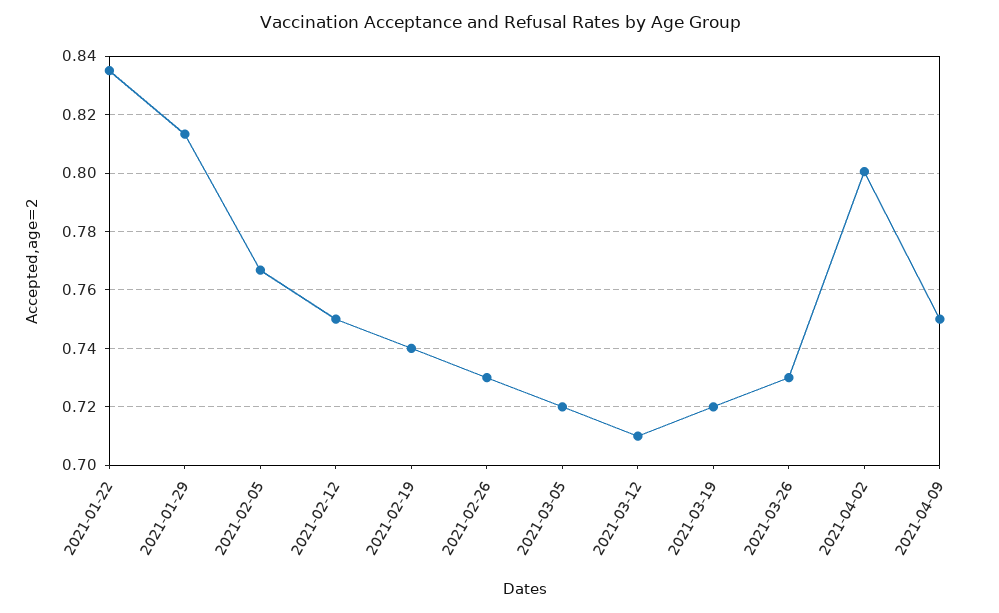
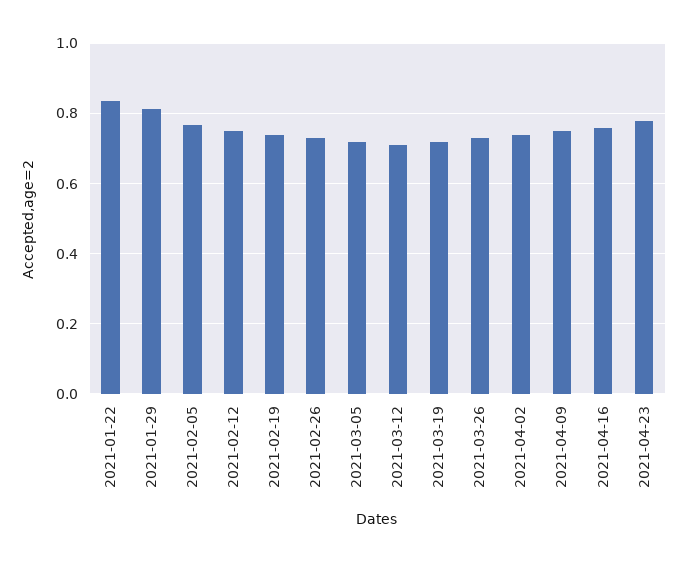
2021-04-02: 0.8 -> 0.74
2021-04-16: none -> 0.76
2021-04-23: none -> 0.78

